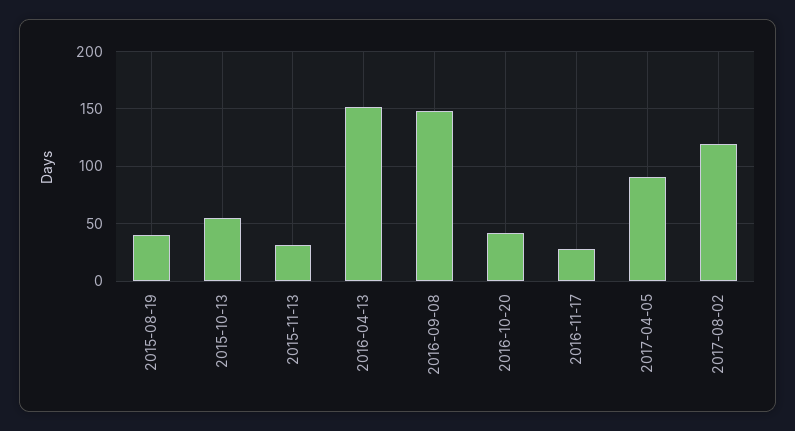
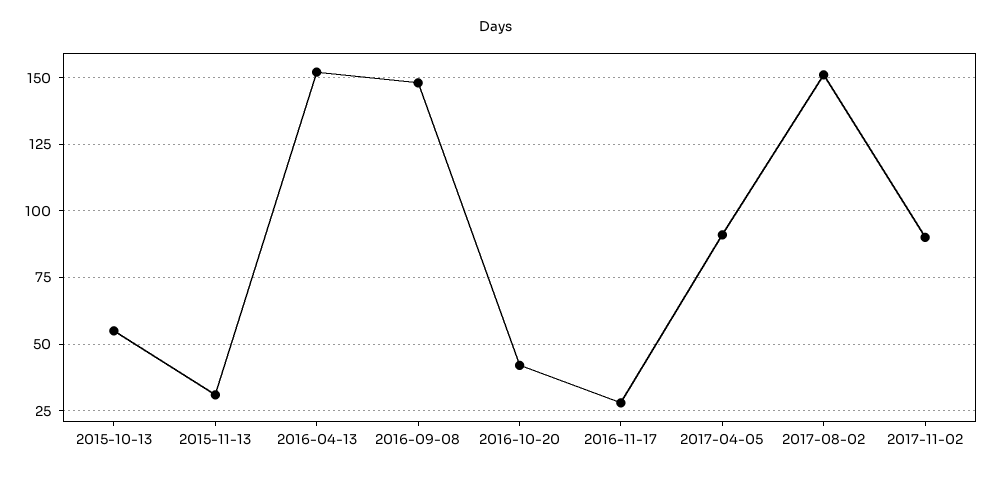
2015-08-19: 40 -> none
2017-08-02: 120 -> 150
2017-11-02: none -> 90

